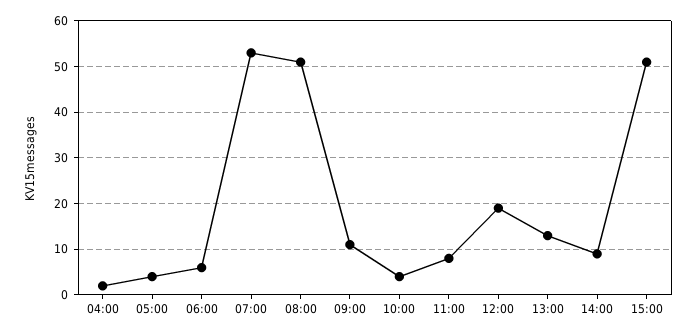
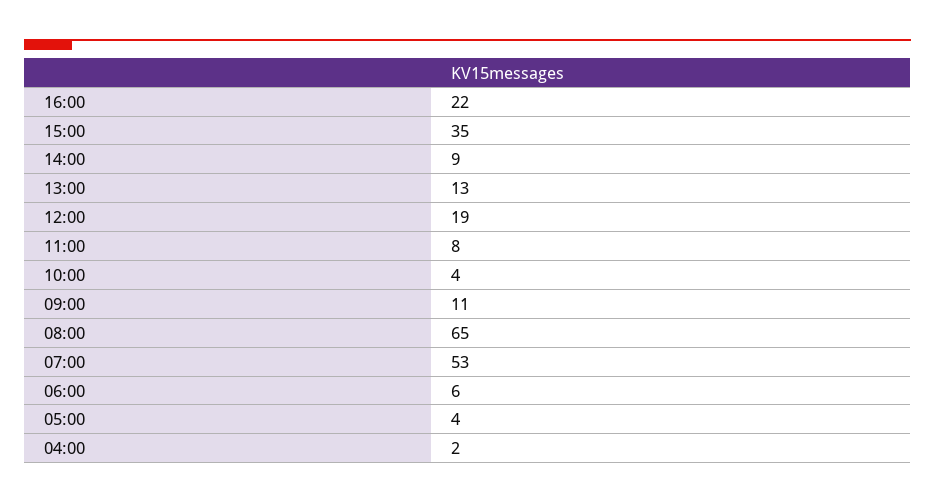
08:00: 50 -> 65
15:00: 50 -> 35
16:00: none -> 22

